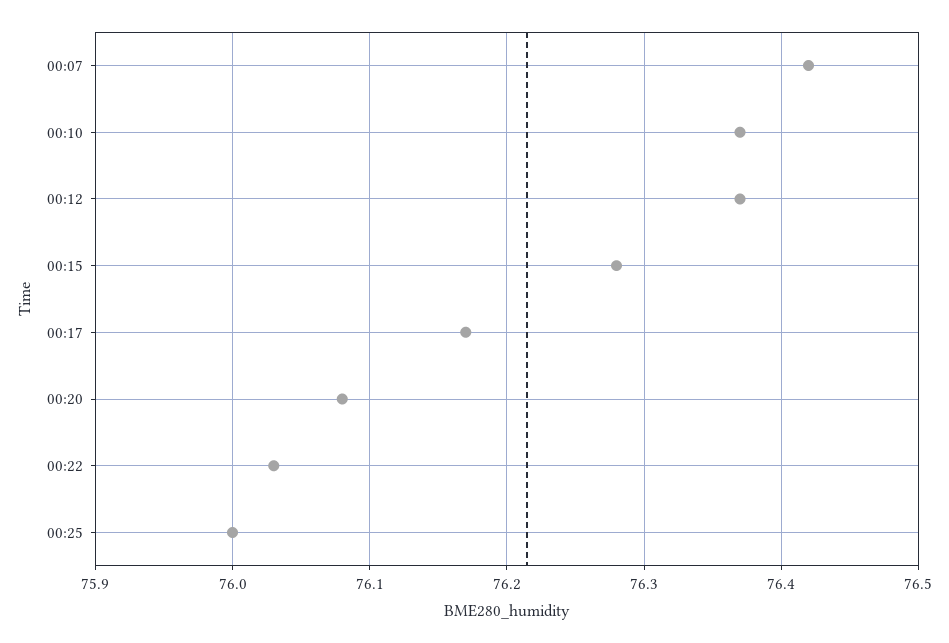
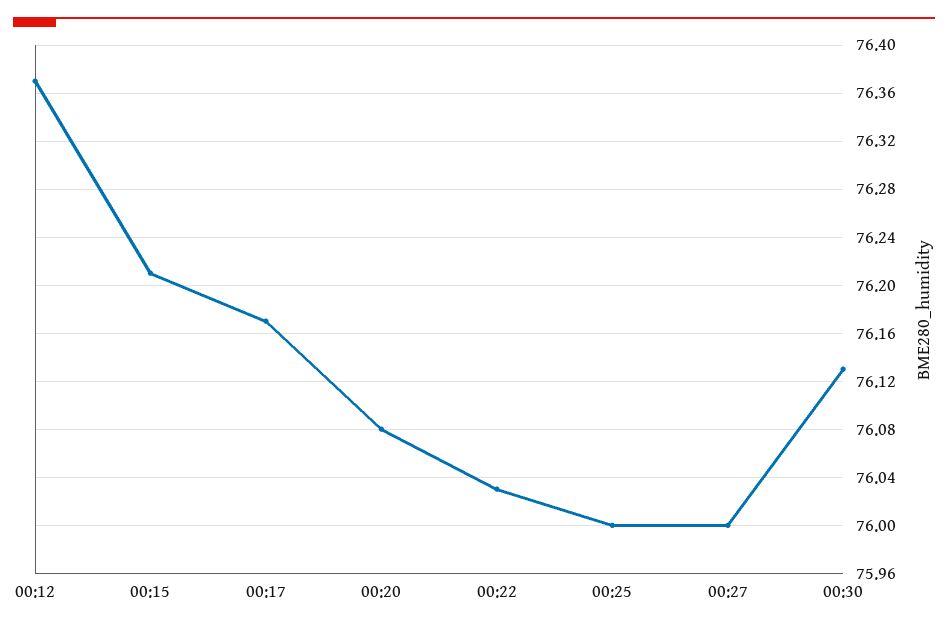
00:07: 76.42 -> none
00:10: 76.37 -> none
00:15: 76.28 -> 76.21
00:27: none -> 76
00:30: none -> 76.13

